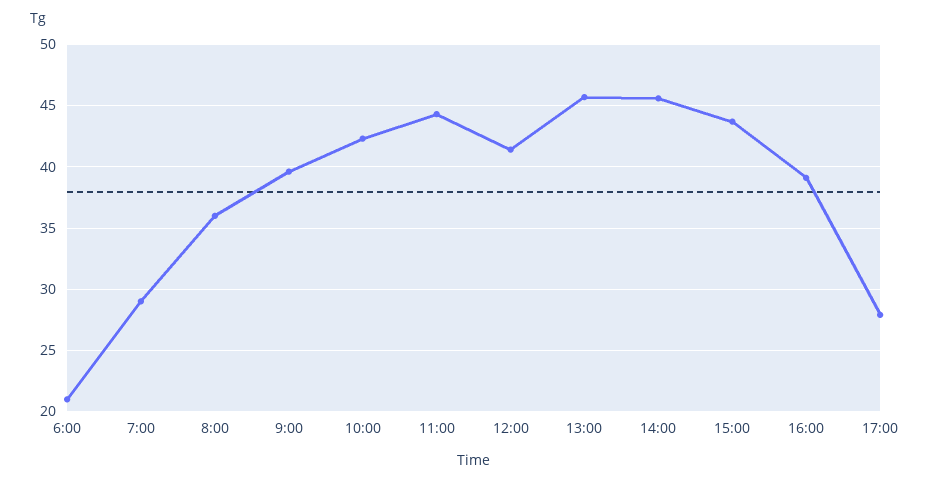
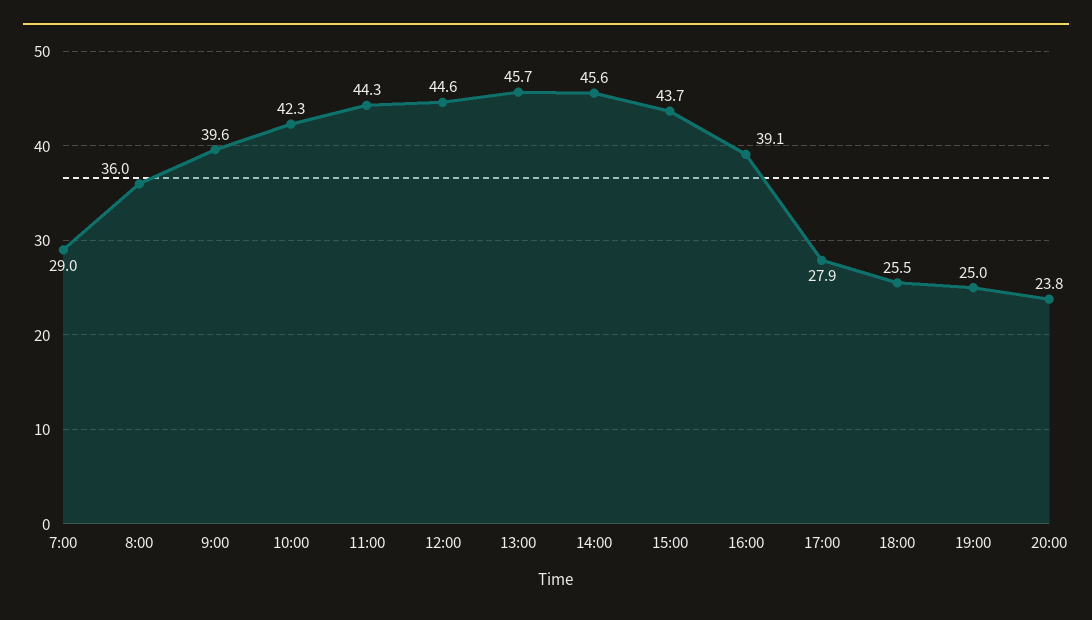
6:00: 21 -> none
12:00: 41.5 -> 44.6
18:00: none -> 25.5
19:00: none -> 25
20:00: none -> 23.8

